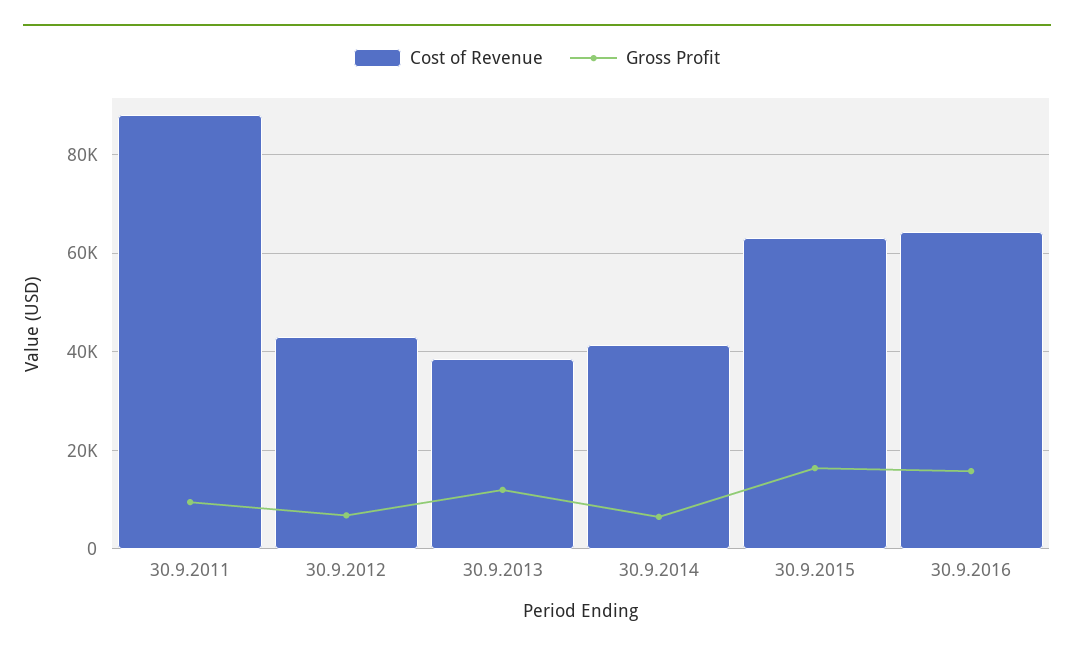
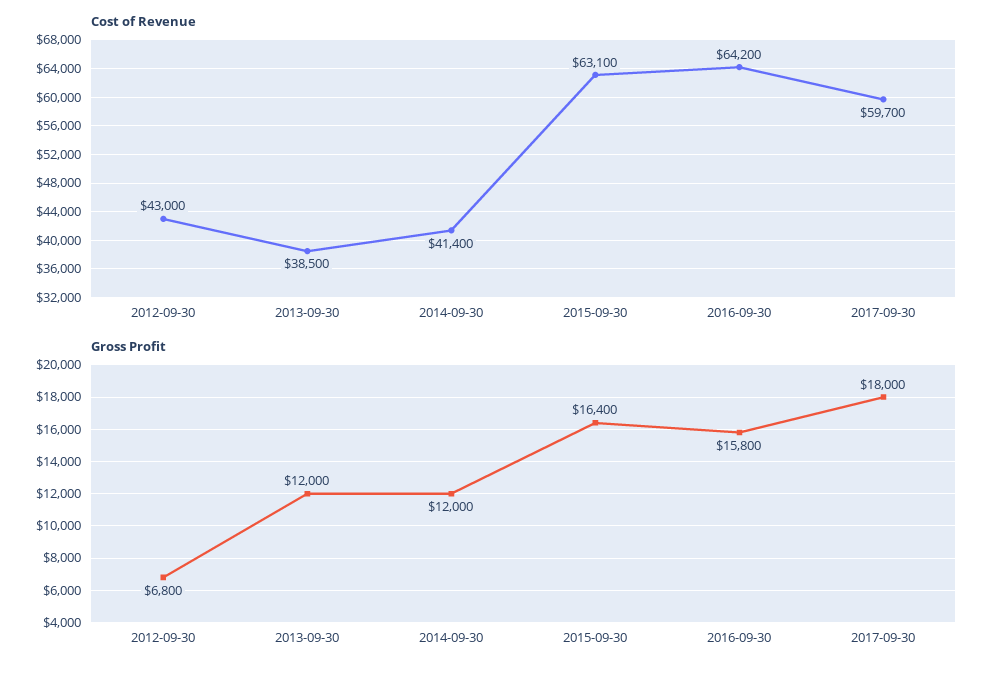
Cost of Revenue, 30.9.2011: 88000 -> none
Gross Profit, 30.9.2011: 10000 -> none
Gross Profit, 30.9.2014: 6000 -> 12000
Cost of Revenue, 2017-09-30: none -> 59700
Gross Profit, 2017-09-30: none -> 18000

